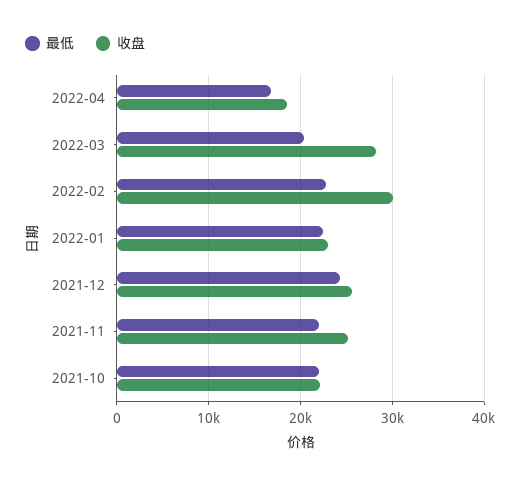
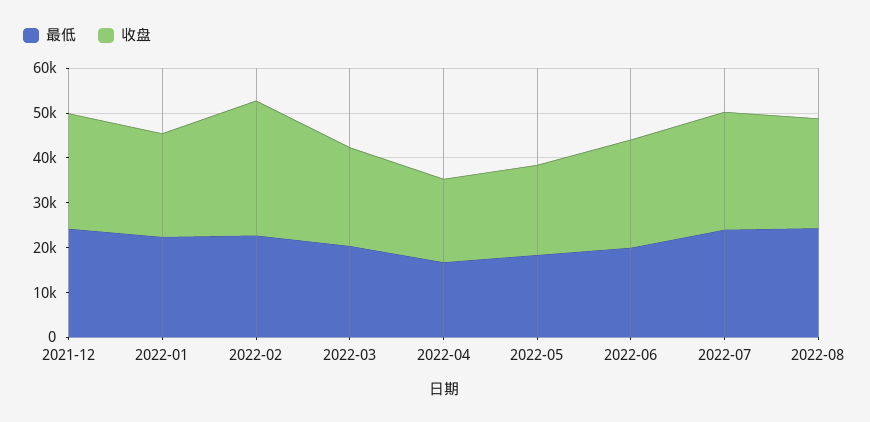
收盘, 2022-03: 28000 -> 22000
最低, 2021-11: 22000 -> none
收盘, 2021-11: 25000 -> none
最低, 2021-10: 22000 -> none
收盘, 2021-10: 22000 -> none
最低, 2022-05: none -> 18000
收盘, 2022-05: none -> 20000
最低, 2022-06: none -> 20000
收盘, 2022-06: none -> 24000
最低, 2022-07: none -> 24000
收盘, 2022-07: none -> 26000
最低, 2022-08: none -> 24000
收盘, 2022-08: none -> 24000

